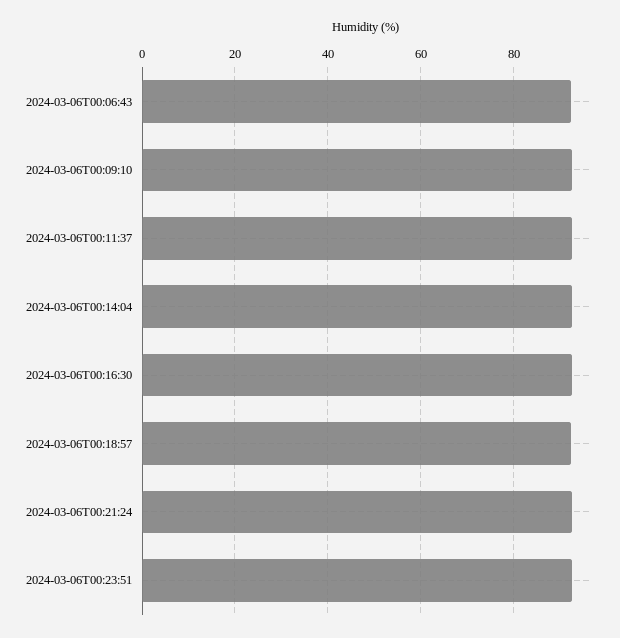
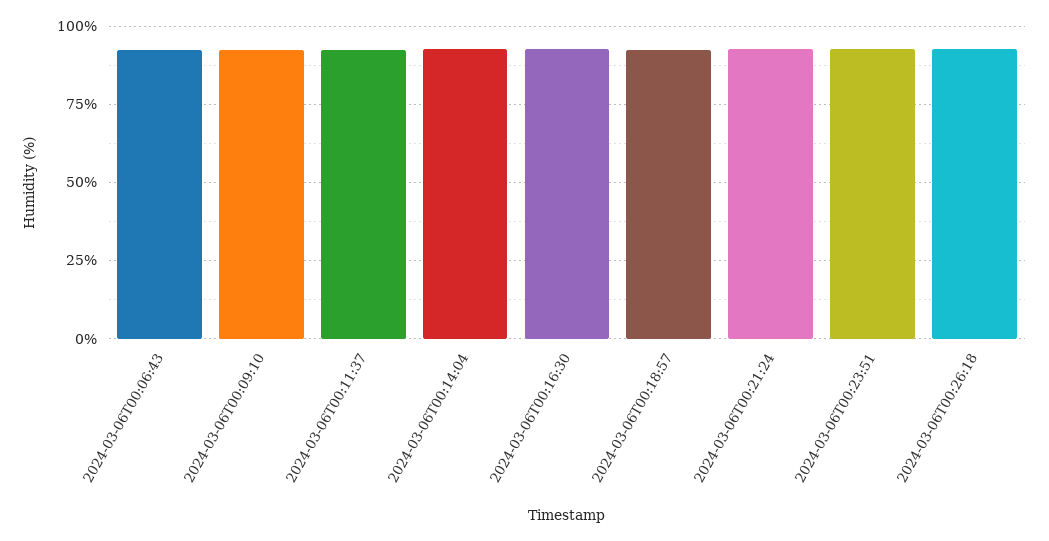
2024-03-06T00:26:18: none -> 92.5

